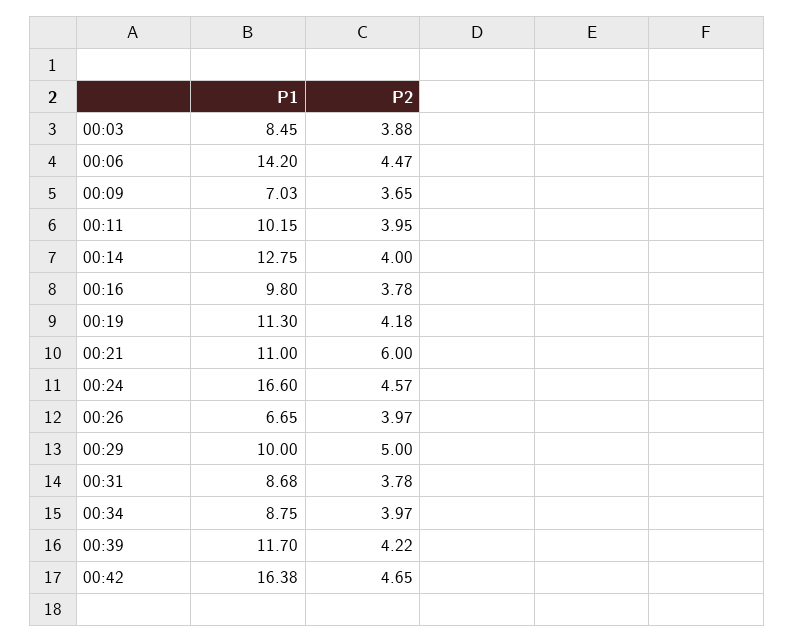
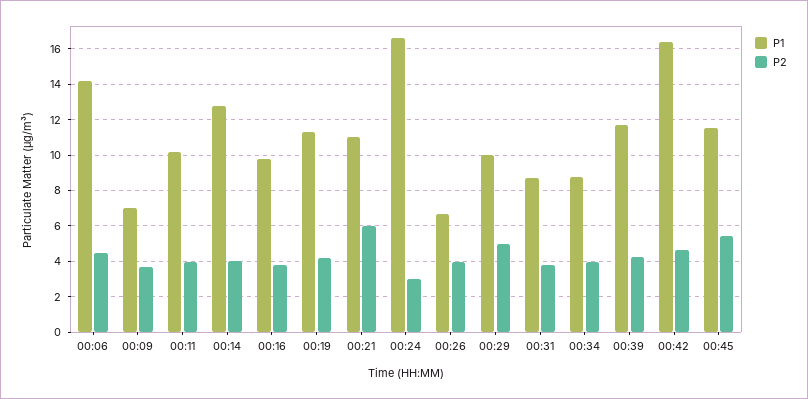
P1, 00:03: 8.45 -> none
P2, 00:03: 3.88 -> none
P2, 00:24: 4.57 -> 3
P1, 00:45: none -> 11.5
P2, 00:45: none -> 5.5

